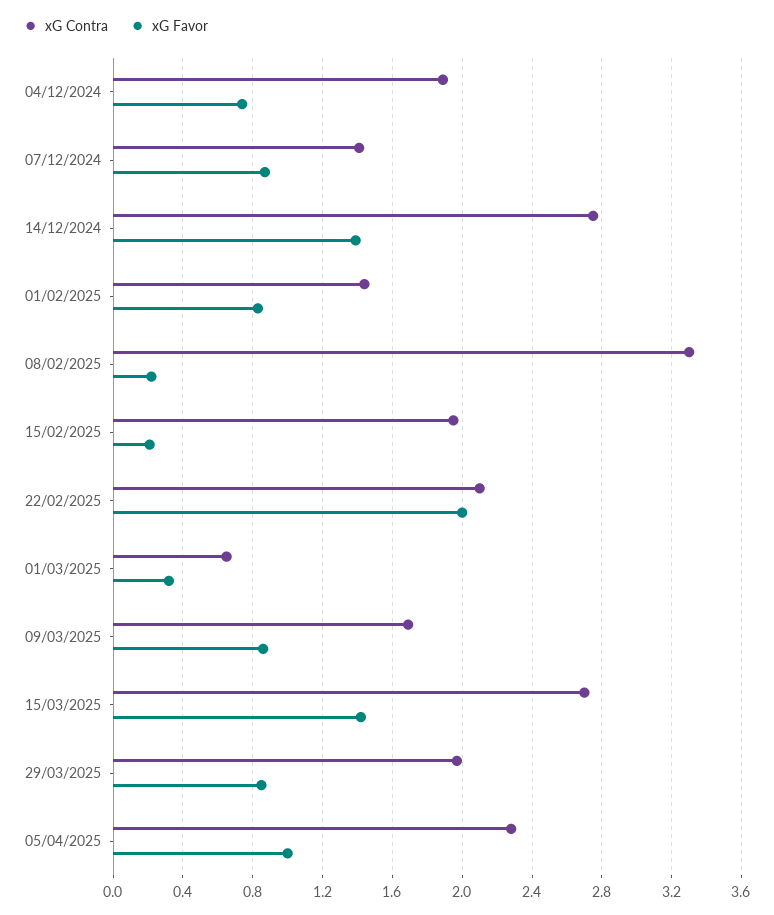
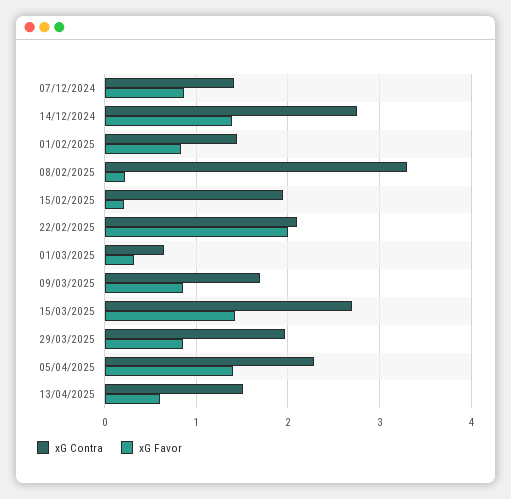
xG Contra, 04/12/2024: 1.9 -> none
xG Favor, 04/12/2024: 0.75 -> none
xG Favor, 05/04/2025: 1 -> 1.4
xG Contra, 13/04/2025: none -> 1.5
xG Favor, 13/04/2025: none -> 0.6

